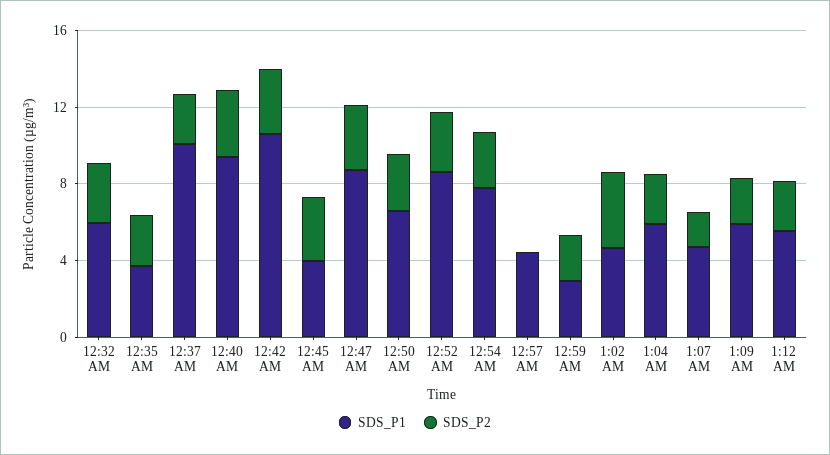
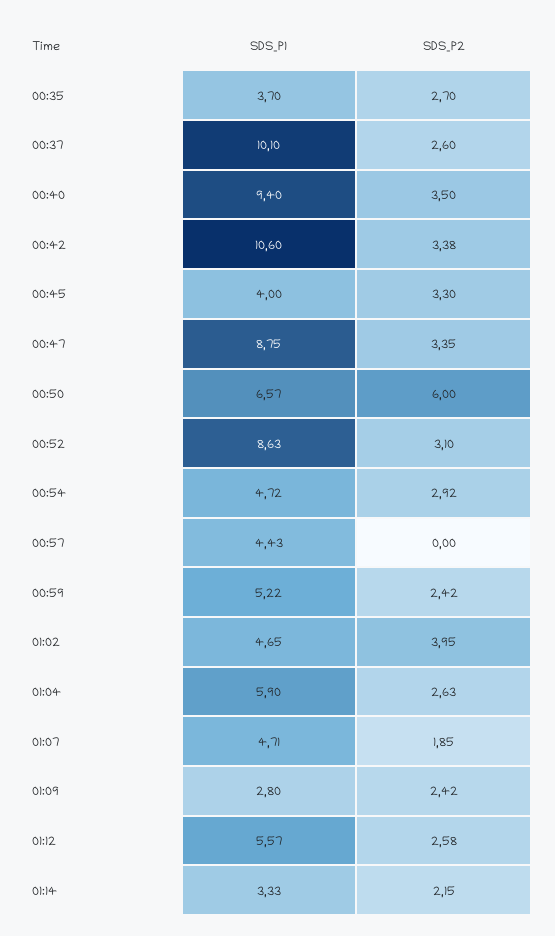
SDS_P1, 12:32 AM: 6 -> none
SDS_P2, 12:32 AM: 3 -> none
SDS_P2, 12:50 AM: 3 -> 6
SDS_P1, 12:54 AM: 8 -> 4.72
SDS_P1, 12:59 AM: 3 -> 5.22
SDS_P1, 1:09 AM: 6 -> 2.8
SDS_P1, 01:14: none -> 3.33
SDS_P2, 01:14: none -> 2.15

